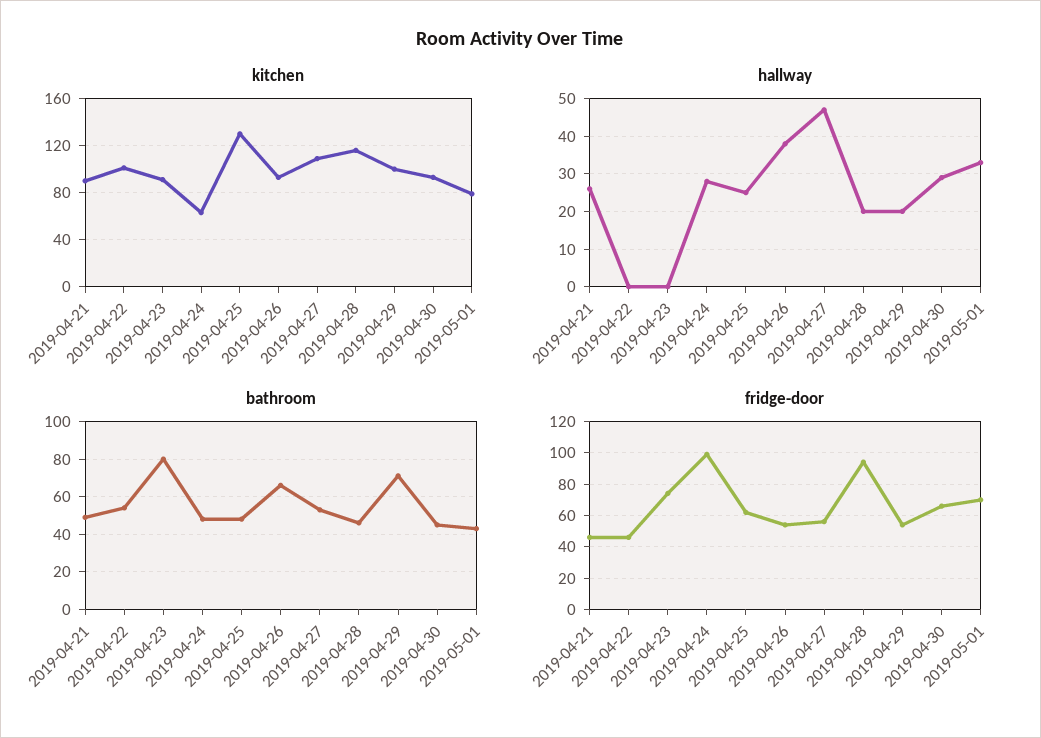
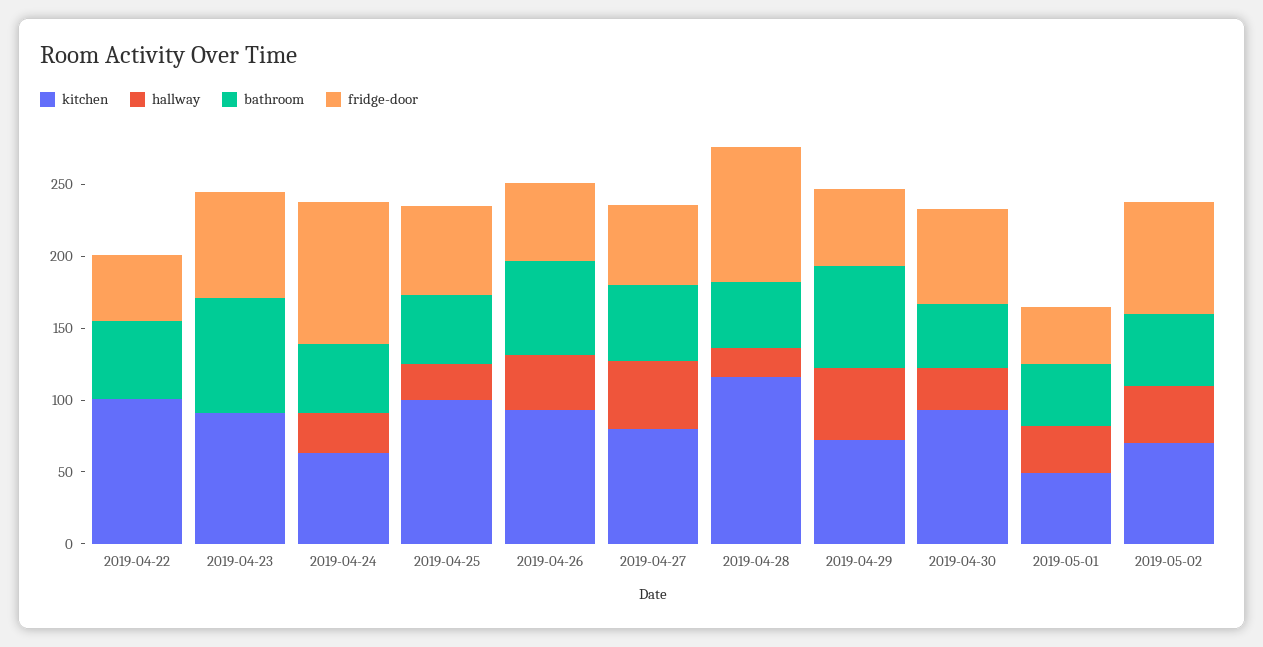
kitchen, 2019-04-21: 90 -> none
kitchen, 2019-04-25: 130 -> 100
kitchen, 2019-04-27: 110 -> 80
kitchen, 2019-04-29: 100 -> 70
kitchen, 2019-05-01: 80 -> 50
hallway, 2019-04-21: 25 -> none
hallway, 2019-04-29: 20 -> 50
bathroom, 2019-04-21: 50 -> none
fridge-door, 2019-04-21: 45 -> none
fridge-door, 2019-05-01: 70 -> 40
kitchen, 2019-05-02: none -> 70
hallway, 2019-05-02: none -> 40
bathroom, 2019-05-02: none -> 50
fridge-door, 2019-05-02: none -> 80

